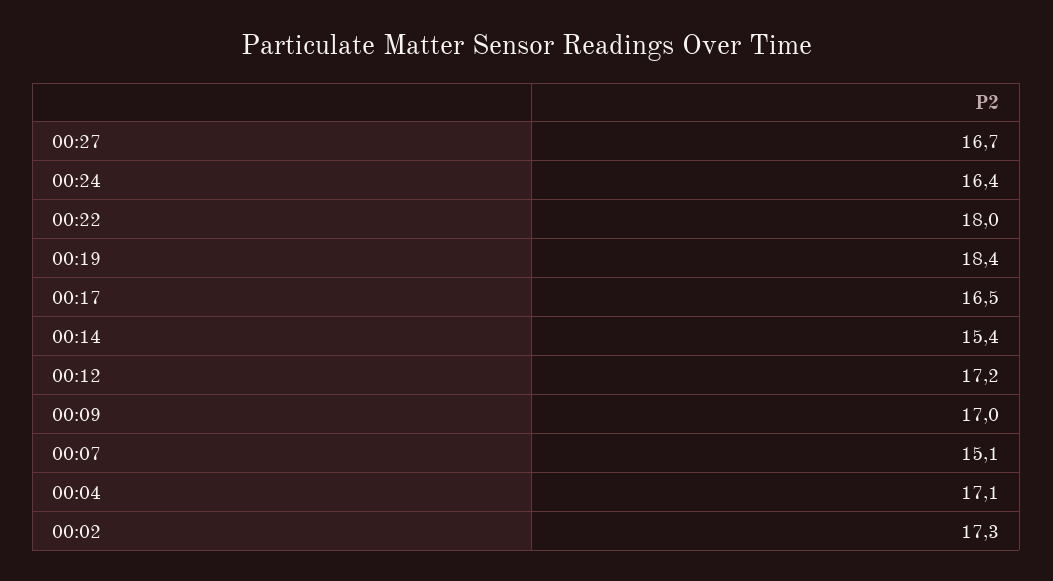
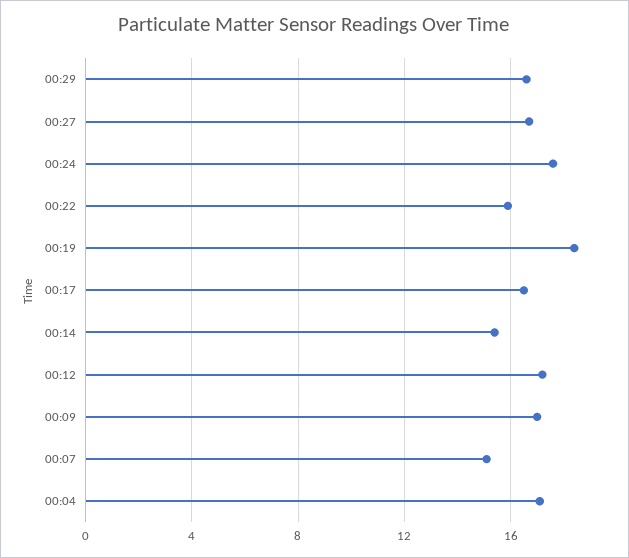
00:24: 16.4 -> 17.5
00:22: 18 -> 16
00:02: 17.3 -> none
00:29: none -> 16.5

